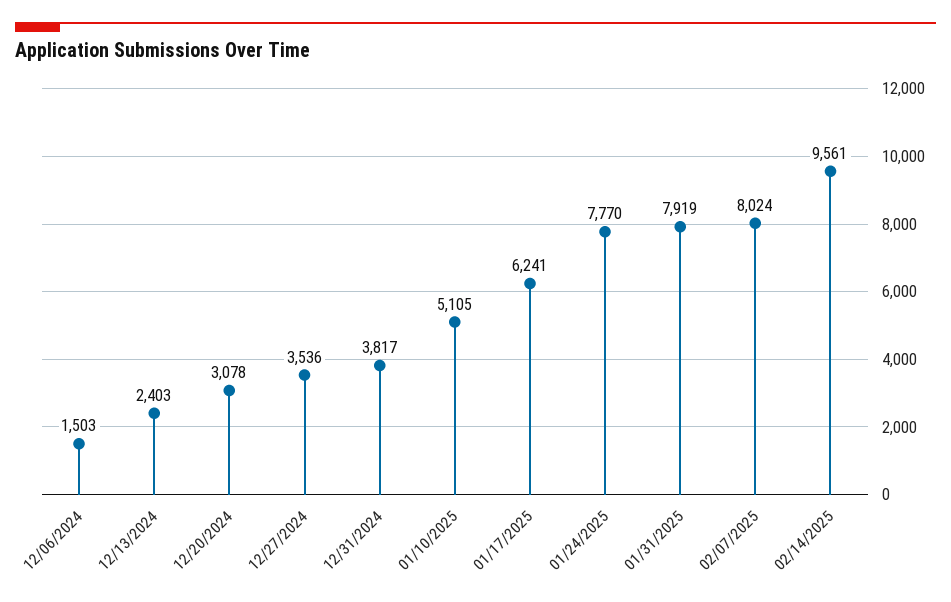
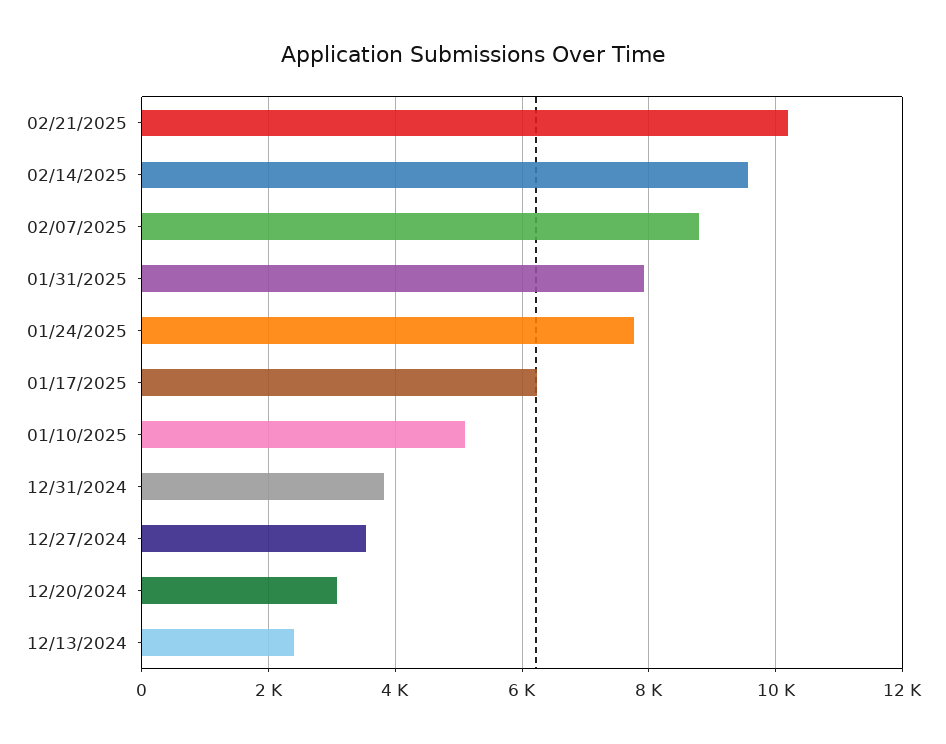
12/06/2024: 1503 -> none
02/07/2025: 8024 -> 8800
02/21/2025: none -> 10200

